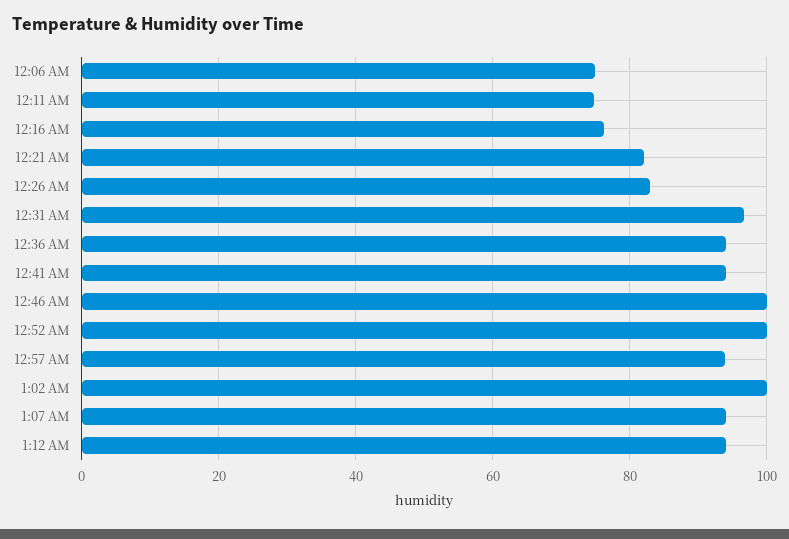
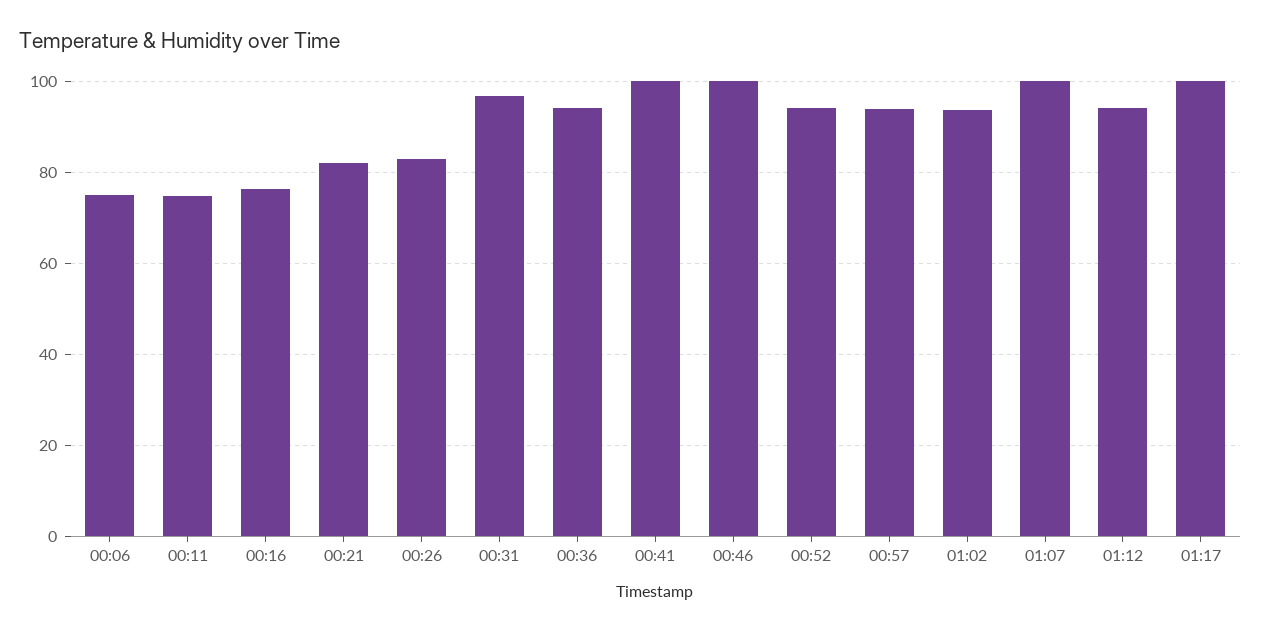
12:41 AM: 94 -> 100
12:52 AM: 100 -> 94
1:02 AM: 100 -> 94
1:07 AM: 94 -> 100
01:17: none -> 100

